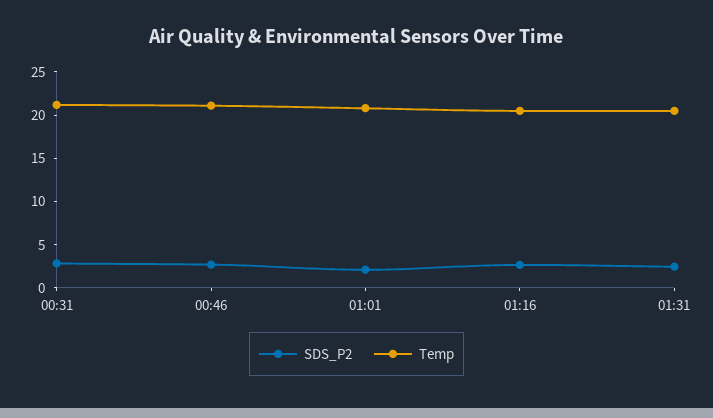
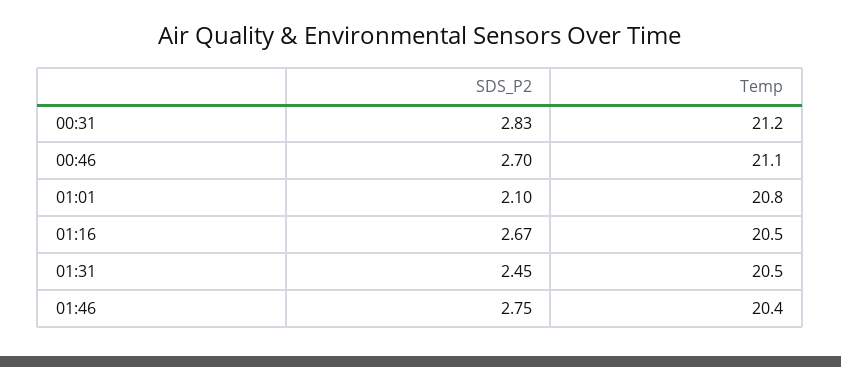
SDS_P2, 01:46: none -> 2.75
Temp, 01:46: none -> 20.4

